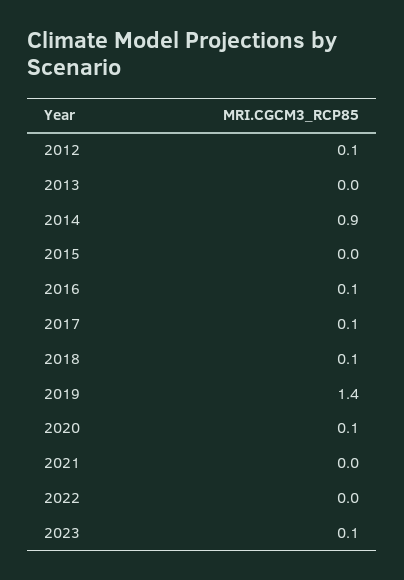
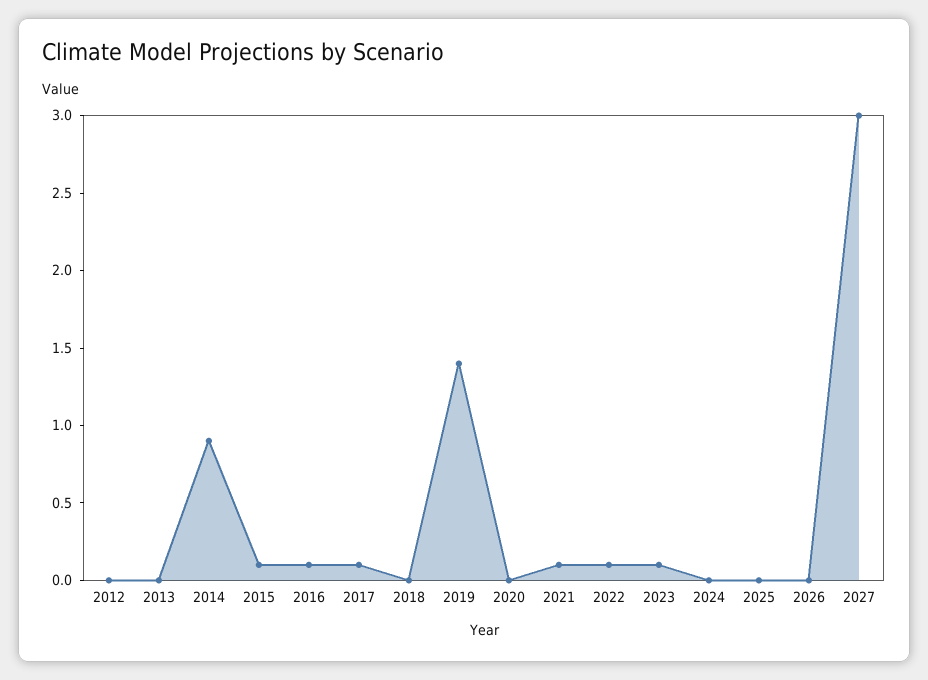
2012: 0.1 -> 0
2015: 0 -> 0.1
2018: 0.1 -> 0
2020: 0.1 -> 0
2021: 0 -> 0.1
2022: 0 -> 0.1
2024: none -> 0
2025: none -> 0
2026: none -> 0
2027: none -> 3

